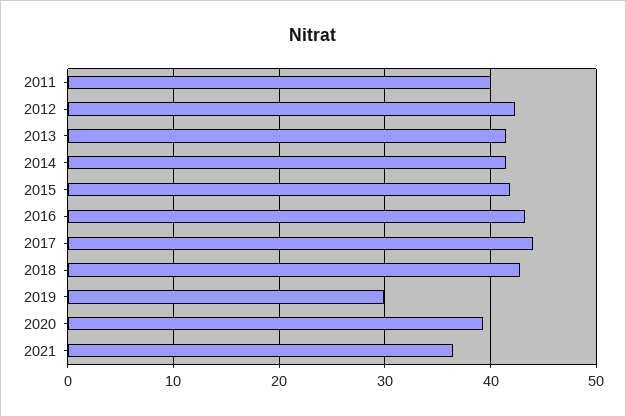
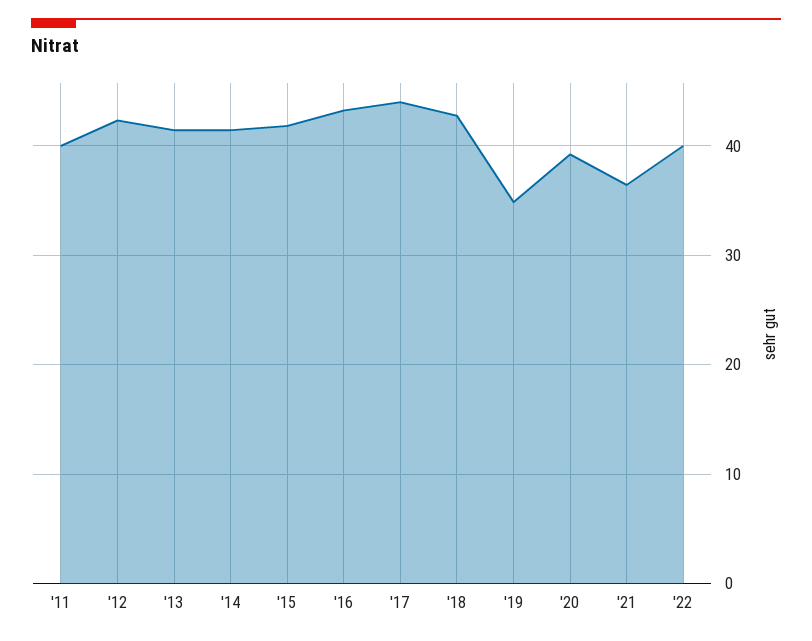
2019: 30 -> 35
'22: none -> 40

